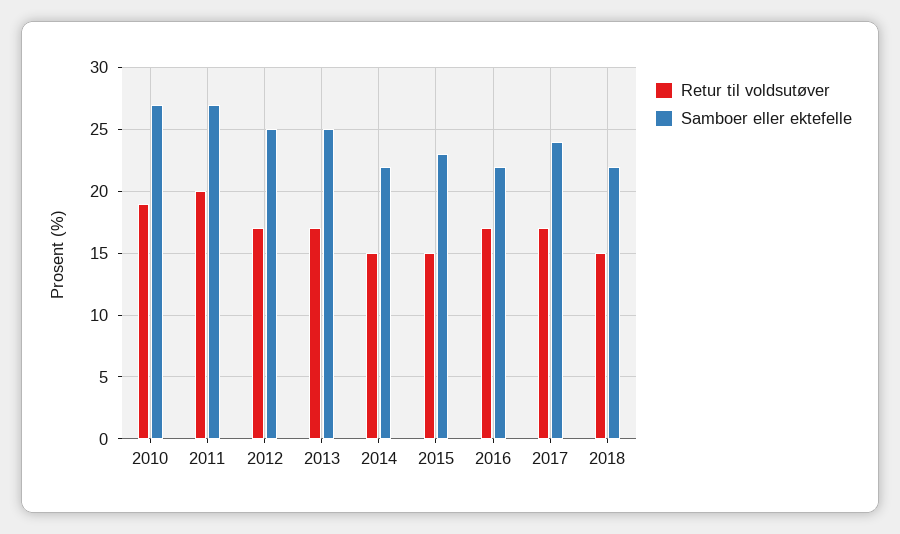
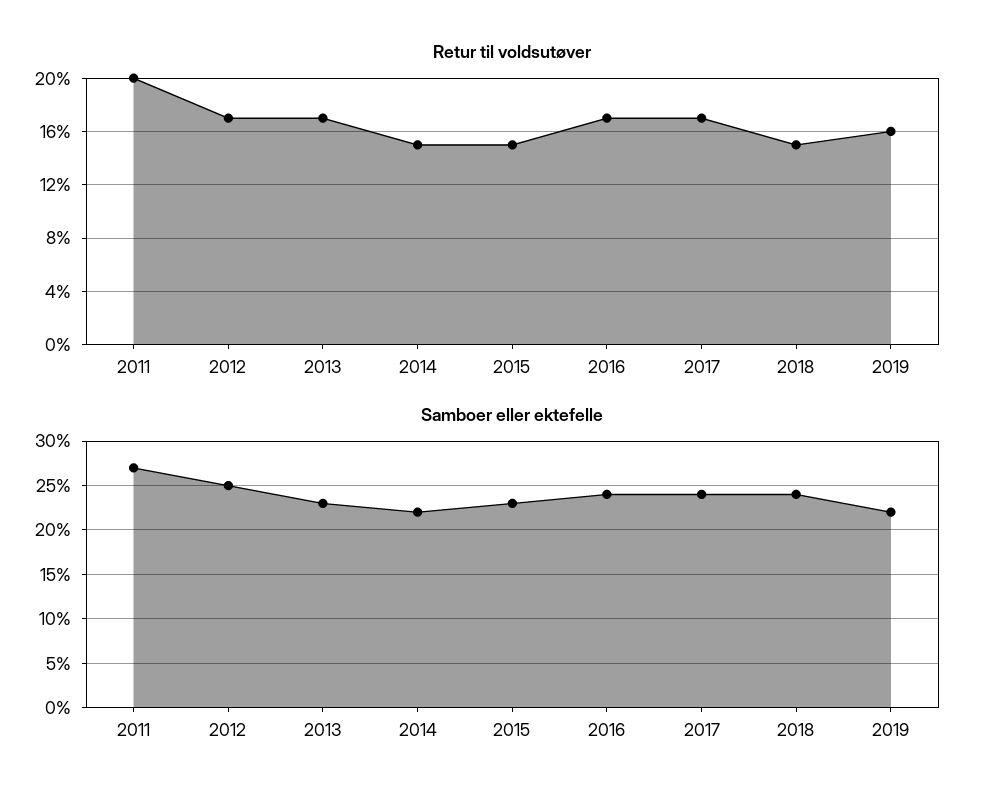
Retur til voldsutøver, 2010: 19 -> none
Samboer eller ektefelle, 2010: 27 -> none
Samboer eller ektefelle, 2013: 25 -> 23
Samboer eller ektefelle, 2016: 22 -> 24
Samboer eller ektefelle, 2018: 22 -> 24
Retur til voldsutøver, 2019: none -> 16
Samboer eller ektefelle, 2019: none -> 22

